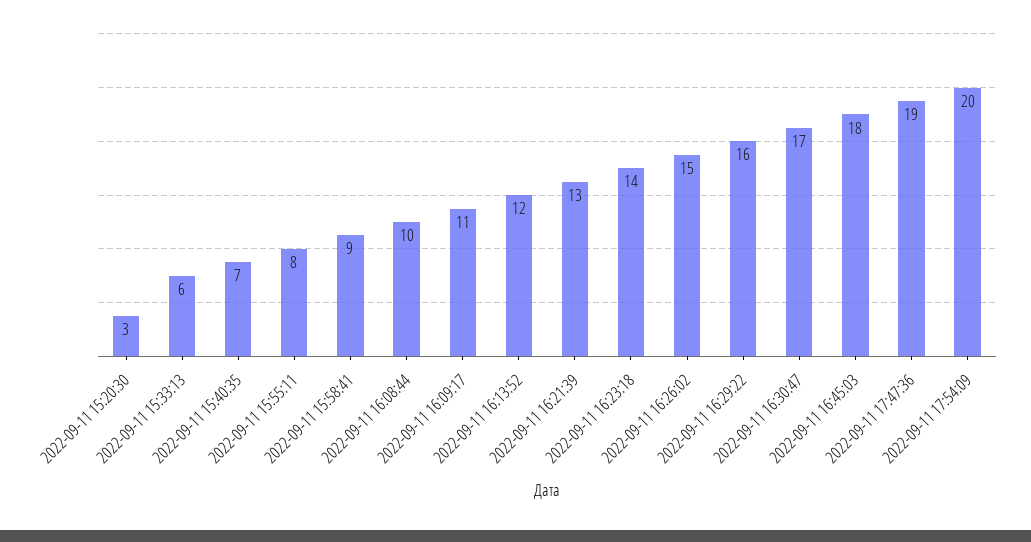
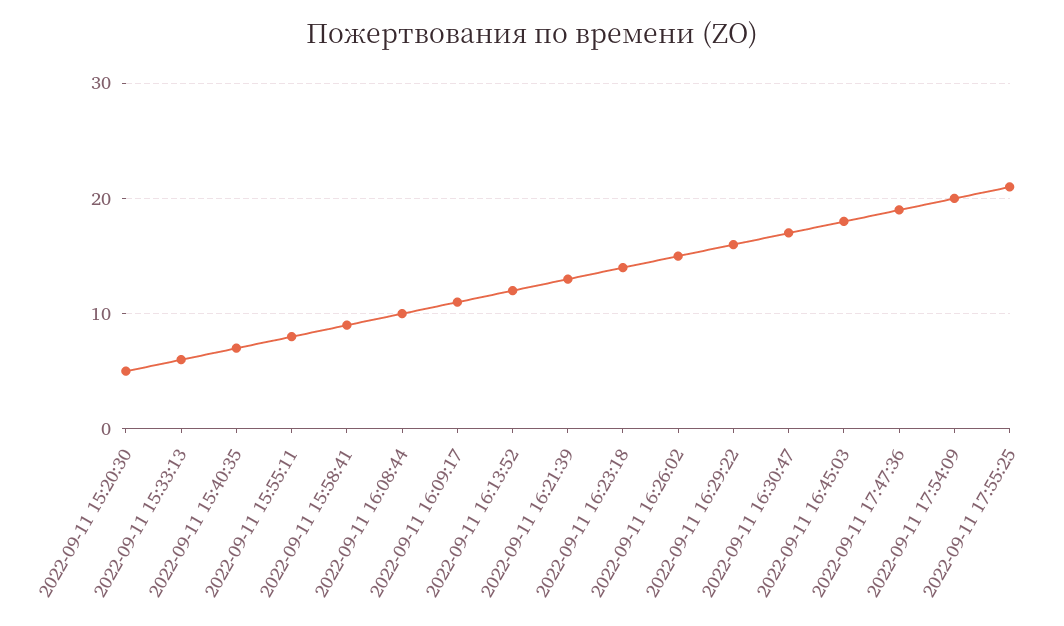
2022-09-11 15:20:30: 3 -> 5
2022-09-11 17:55:25: none -> 21

